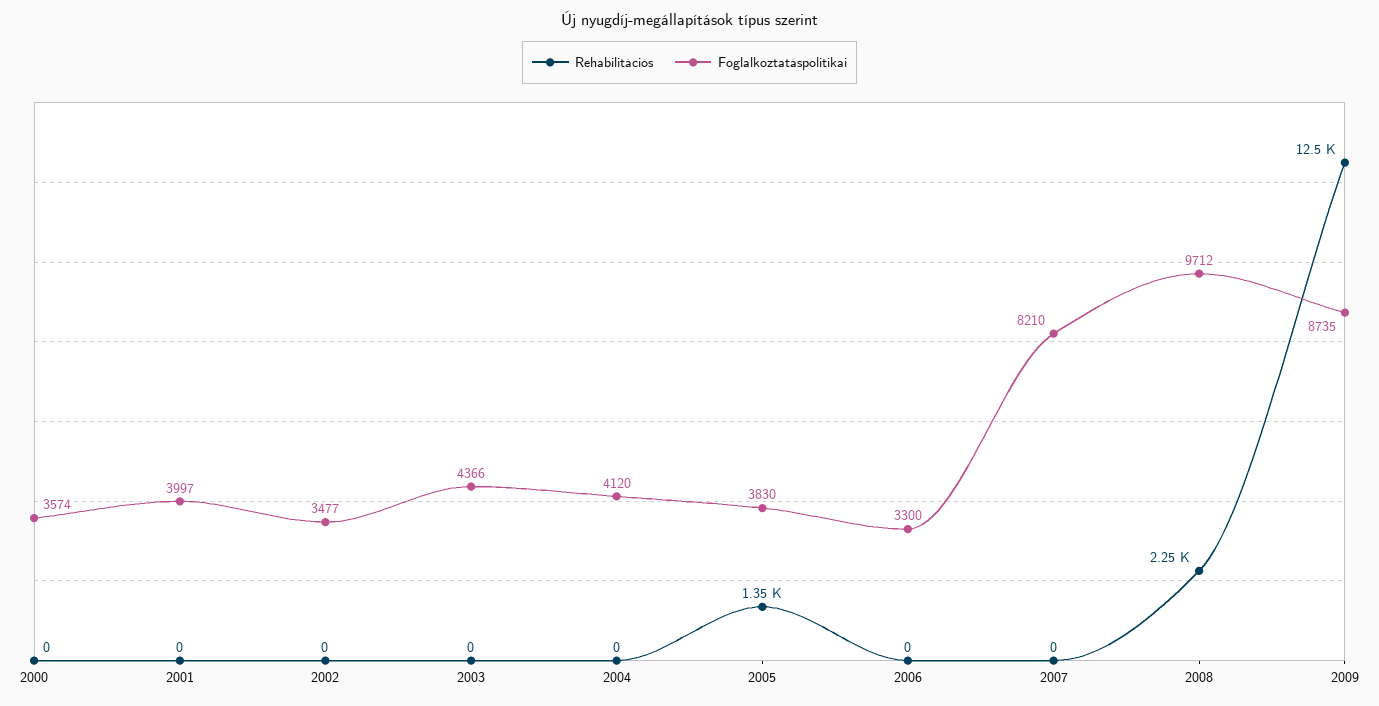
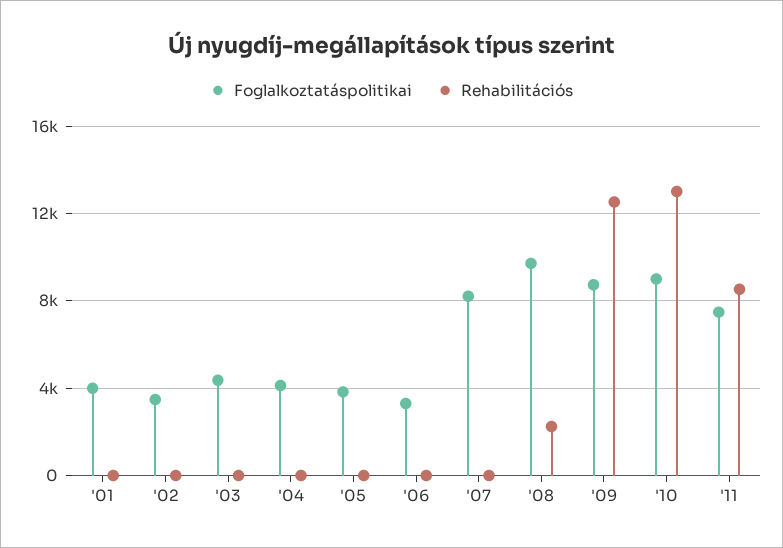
Rehabilitációs, 2000: 0 -> none
Foglalkoztatáspolitikai, 2000: 3574 -> none
Rehabilitációs, 2005: 1350 -> 0
Foglalkoztatáspolitikai, '10: none -> 9000
Rehabilitációs, '10: none -> 13000
Foglalkoztatáspolitikai, '11: none -> 7500
Rehabilitációs, '11: none -> 8500

